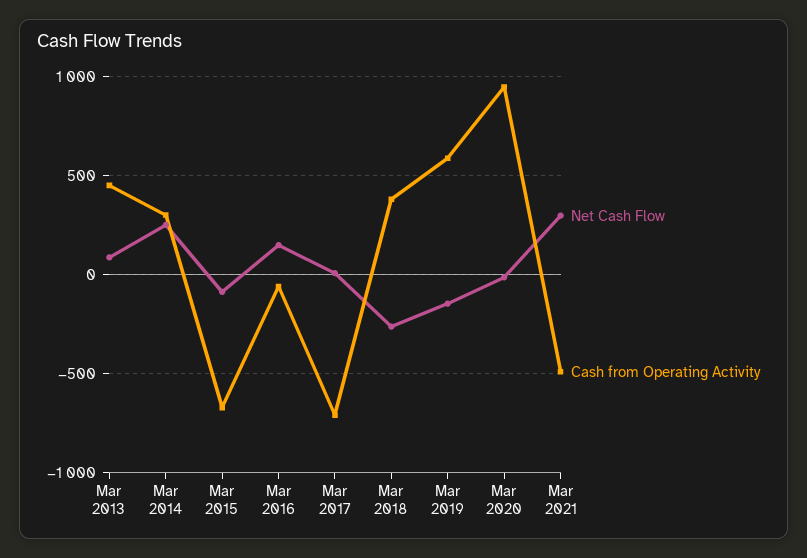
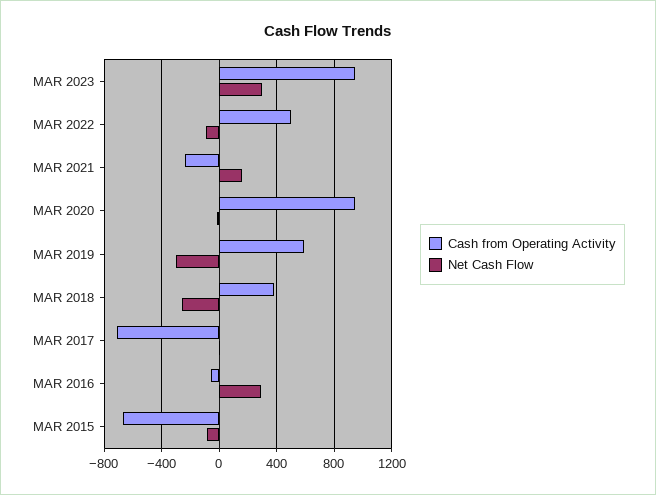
Net Cash Flow, Mar 2013: 100 -> none
Cash from Operating Activity, Mar 2013: 450 -> none
Net Cash Flow, Mar 2014: 250 -> none
Cash from Operating Activity, Mar 2014: 300 -> none
Net Cash Flow, Mar 2016: 150 -> 300
Net Cash Flow, Mar 2019: -150 -> -300
Net Cash Flow, Mar 2021: 300 -> 150
Cash from Operating Activity, Mar 2021: -500 -> -250
Cash from Operating Activity, MAR 2023: none -> 950
Net Cash Flow, MAR 2023: none -> 300
Cash from Operating Activity, MAR 2022: none -> 500
Net Cash Flow, MAR 2022: none -> -100

